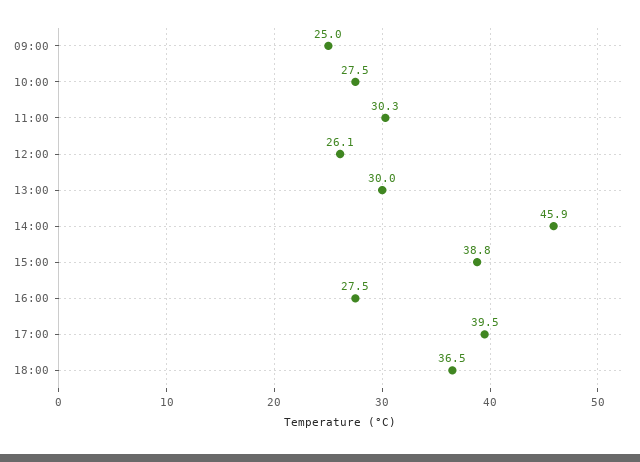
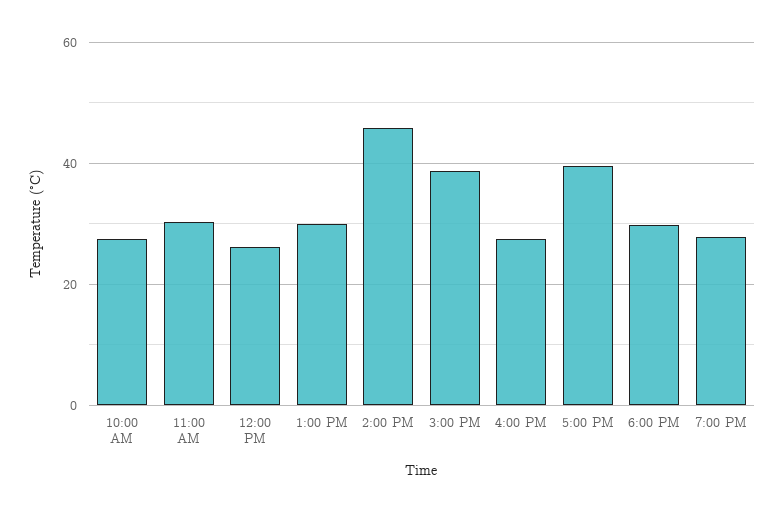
09:00: 25 -> none
18:00: 36.5 -> 30
7:00 PM: none -> 28

